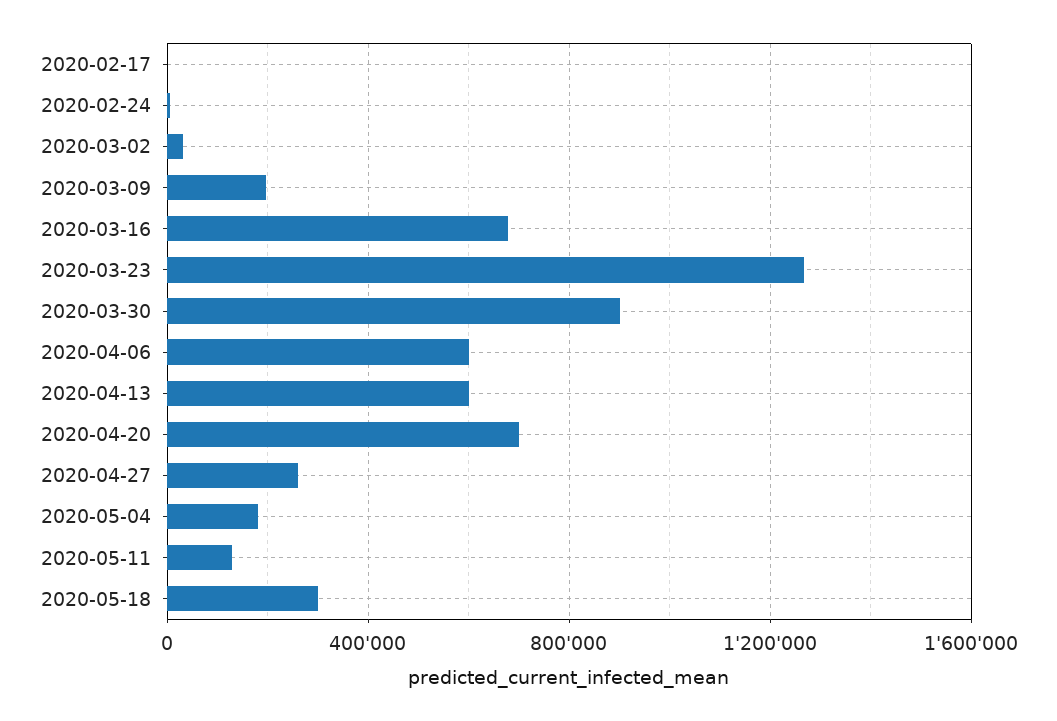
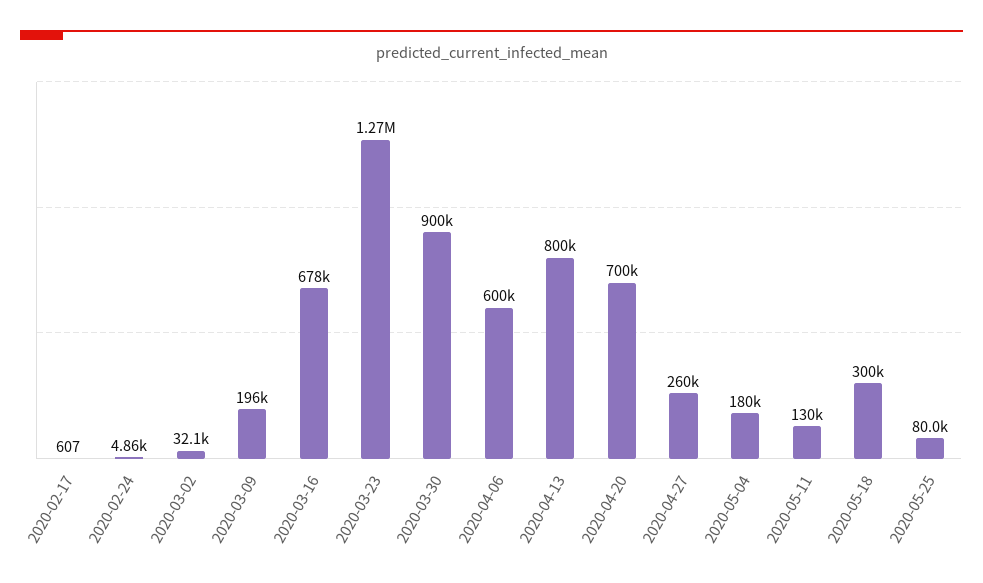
2020-04-13: 600000 -> 800000
2020-05-25: none -> 80000

